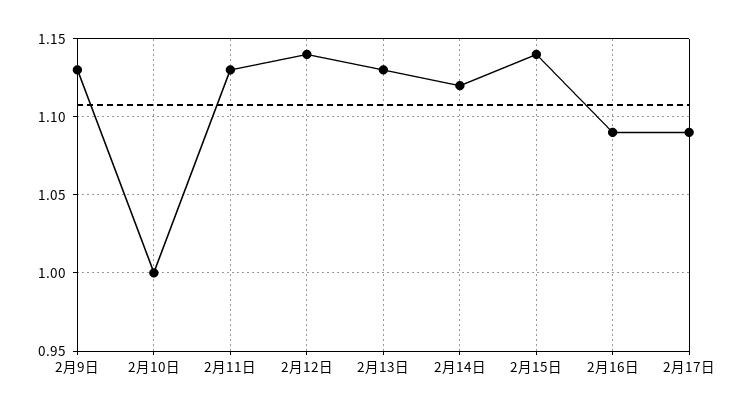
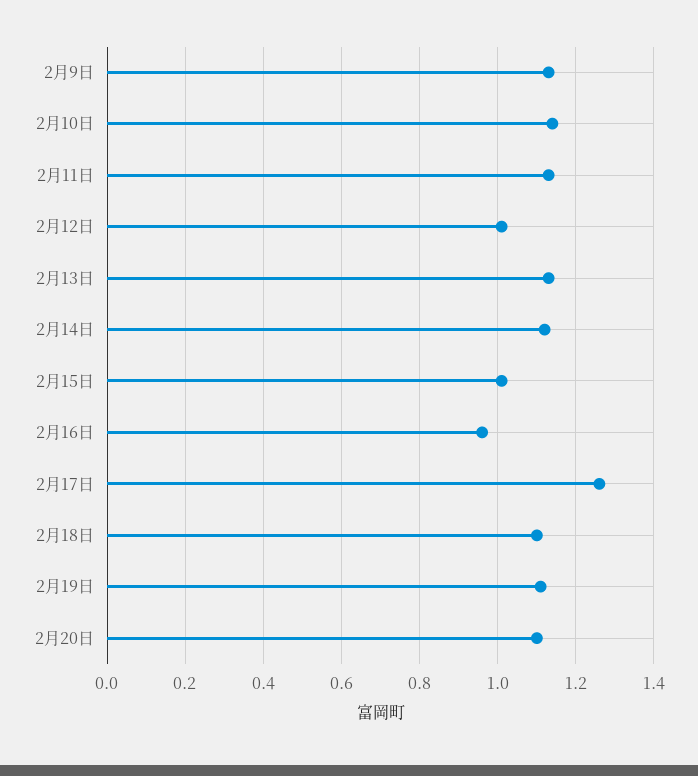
2月10日: 1 -> 1.15
2月12日: 1.14 -> 1
2月15日: 1.14 -> 1
2月16日: 1.09 -> 0.95
2月17日: 1.09 -> 1.25
2月18日: none -> 1.1
2月19日: none -> 1.1
2月20日: none -> 1.1

